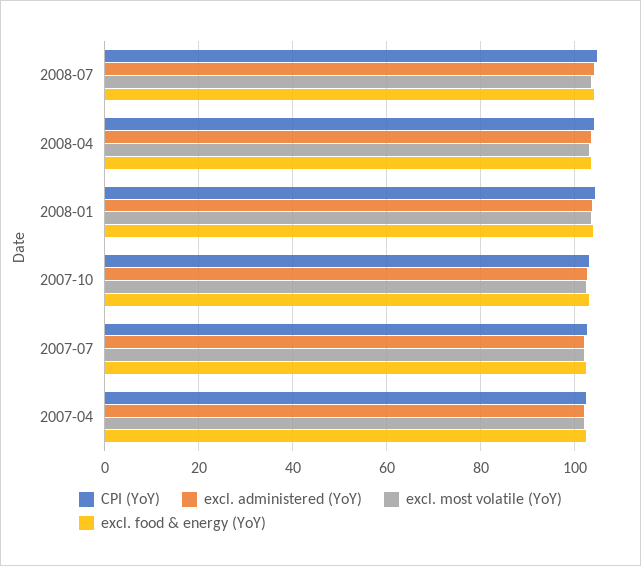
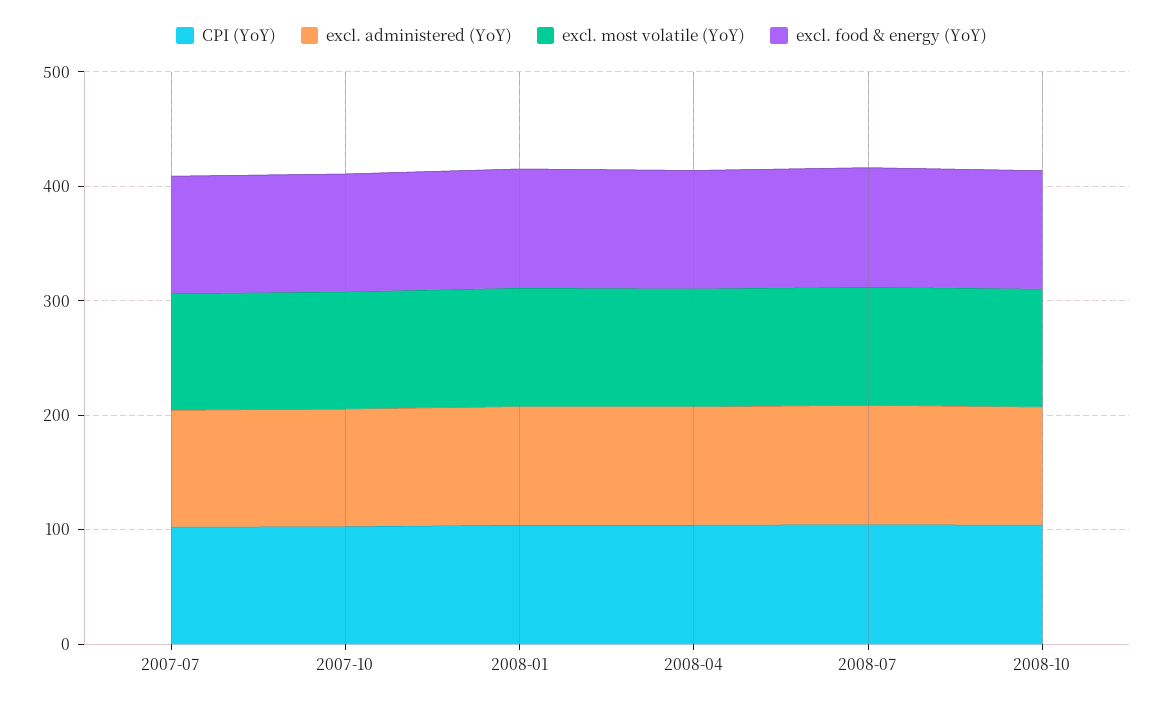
CPI (YoY), 2007-04: 102 -> none
excl. administered (YoY), 2007-04: 102 -> none
excl. most volatile (YoY), 2007-04: 102 -> none
excl. food & energy (YoY), 2007-04: 102 -> none
CPI (YoY), 2008-10: none -> 100
excl. administered (YoY), 2008-10: none -> 100
excl. most volatile (YoY), 2008-10: none -> 100
excl. food & energy (YoY), 2008-10: none -> 100

